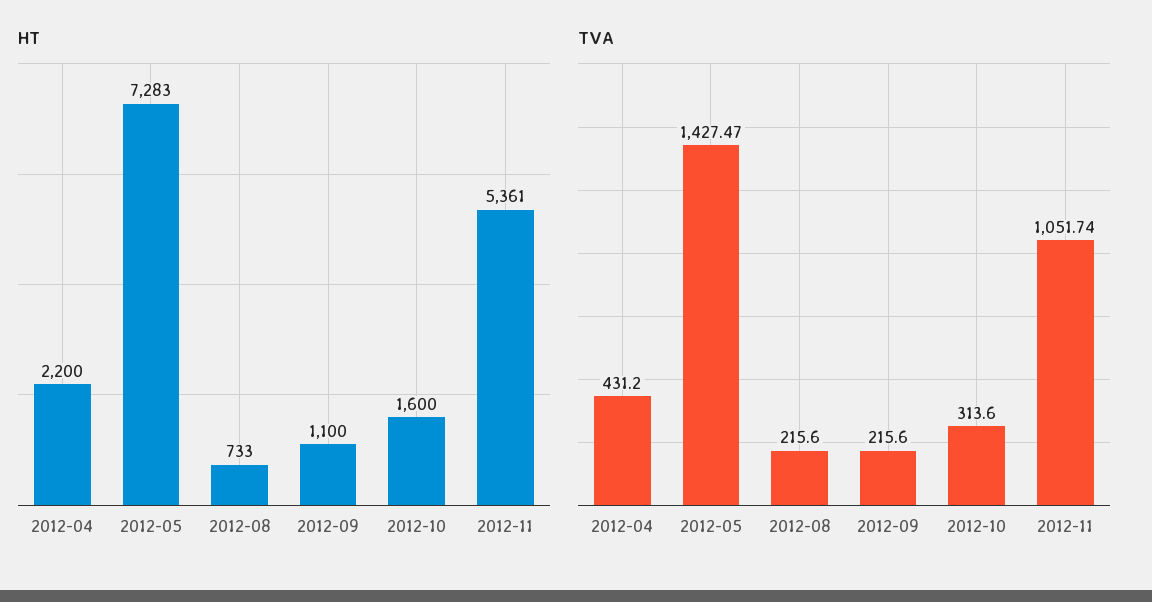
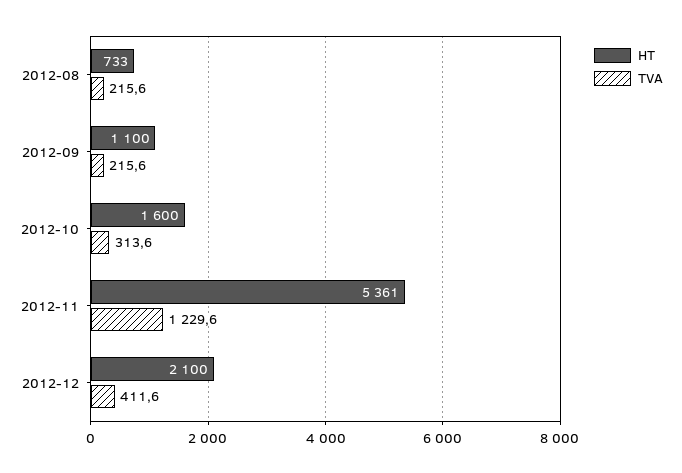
HT, 2012-04: 2200 -> none
HT, 2012-05: 7283 -> none
TVA, 2012-04: 431.2 -> none
TVA, 2012-05: 1427.47 -> none
TVA, 2012-11: 1051.74 -> 1229.6
HT, 2012-12: none -> 2100
TVA, 2012-12: none -> 411.6

